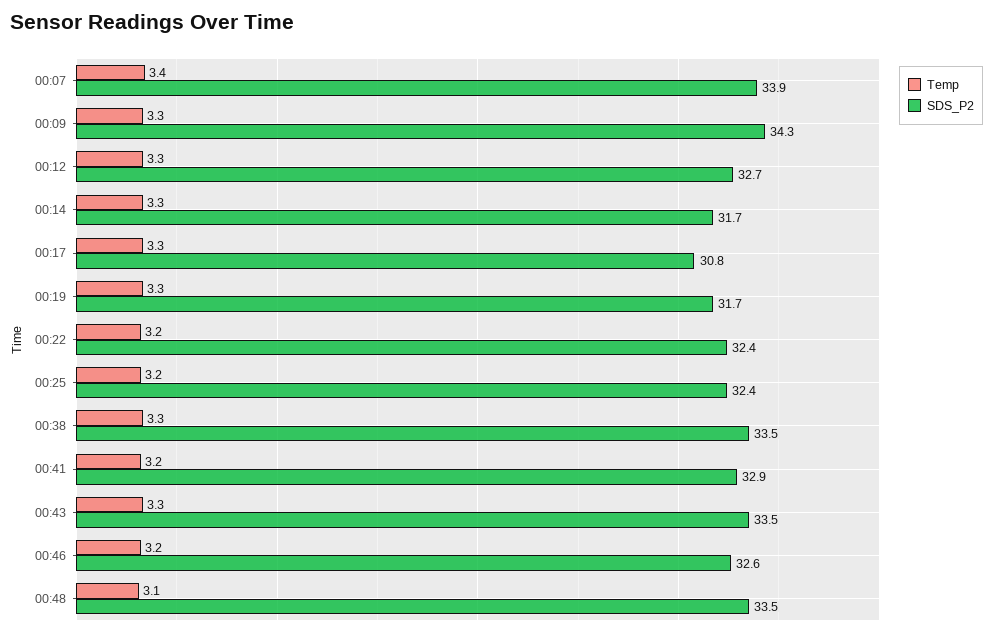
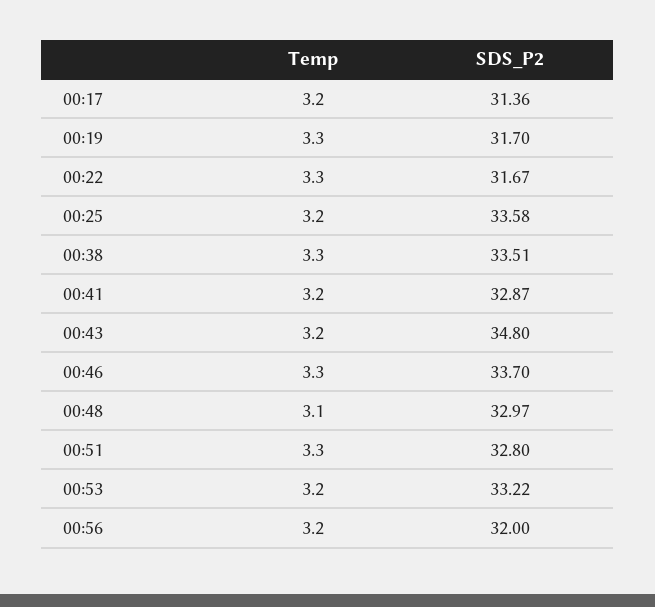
Temp, 00:07: 3.4 -> none
SDS_P2, 00:07: 33.9 -> none
Temp, 00:09: 3.3 -> none
SDS_P2, 00:09: 34.3 -> none
Temp, 00:12: 3.3 -> none
SDS_P2, 00:12: 32.7 -> none
Temp, 00:14: 3.3 -> none
SDS_P2, 00:14: 31.7 -> none
Temp, 00:17: 3.3 -> 3.2
SDS_P2, 00:17: 30.8 -> 31.36
Temp, 00:22: 3.2 -> 3.3
SDS_P2, 00:22: 32.4 -> 31.67
SDS_P2, 00:25: 32.4 -> 33.58
Temp, 00:43: 3.3 -> 3.2
SDS_P2, 00:43: 33.5 -> 34.8
Temp, 00:46: 3.2 -> 3.3
SDS_P2, 00:46: 32.6 -> 33.7
SDS_P2, 00:48: 33.5 -> 32.97
Temp, 00:51: none -> 3.3
SDS_P2, 00:51: none -> 32.8
Temp, 00:53: none -> 3.2
SDS_P2, 00:53: none -> 33.22
Temp, 00:56: none -> 3.2
SDS_P2, 00:56: none -> 32

